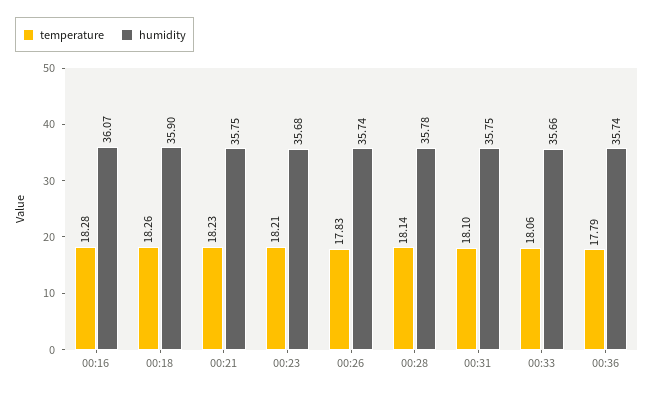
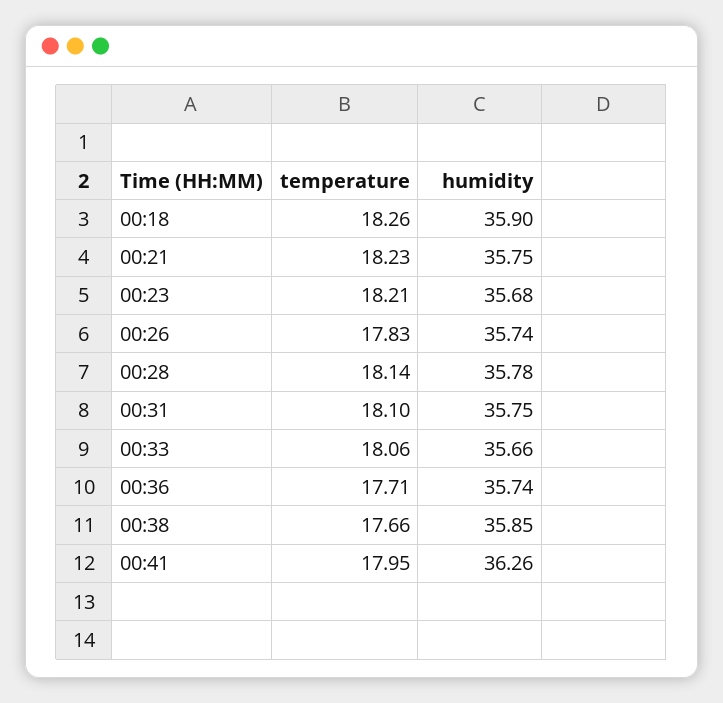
temperature, 00:16: 18.28 -> none
humidity, 00:16: 36.07 -> none
temperature, 00:36: 17.79 -> 17.71
temperature, 00:38: none -> 17.66
humidity, 00:38: none -> 35.85
temperature, 00:41: none -> 17.95
humidity, 00:41: none -> 36.26

